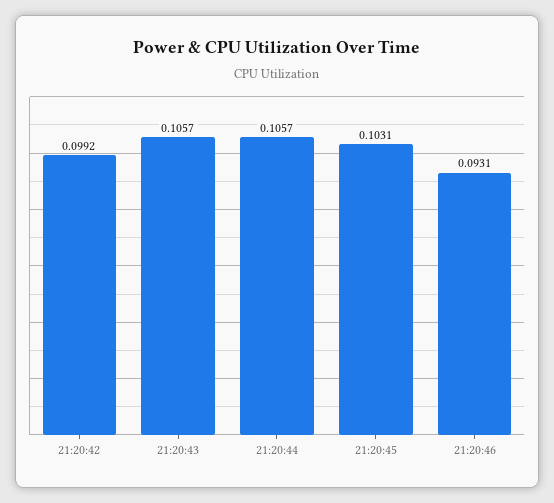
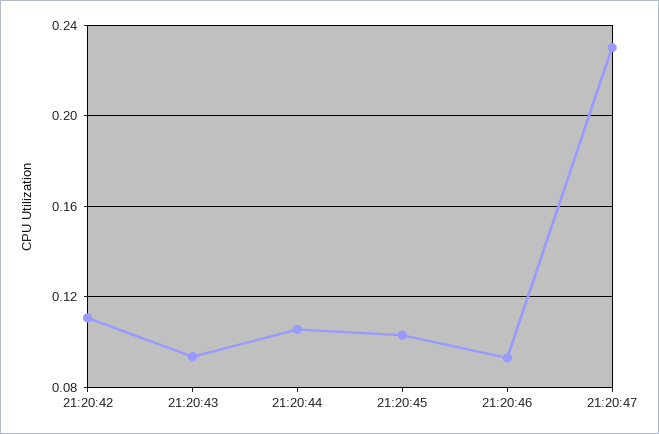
21:20:42: 0.0992 -> 0.11
21:20:43: 0.1057 -> 0.095
21:20:47: none -> 0.23

